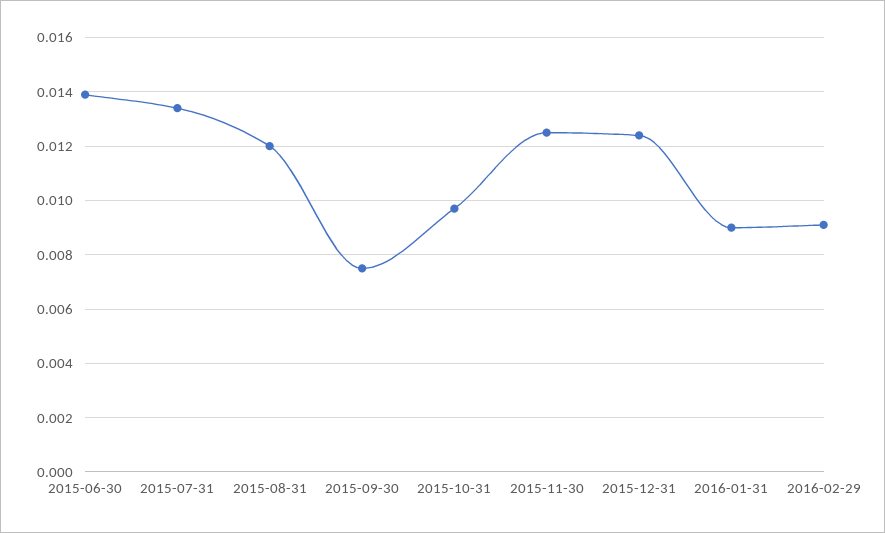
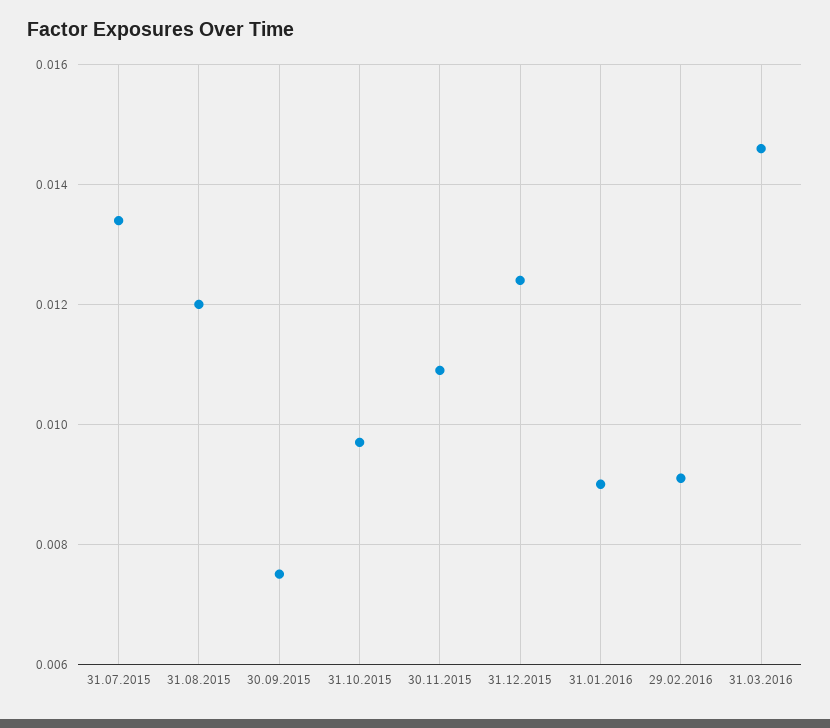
2015-06-30: 0.014 -> none
2015-11-30: 0.0125 -> 0.011
31.03.2016: none -> 0.0145

